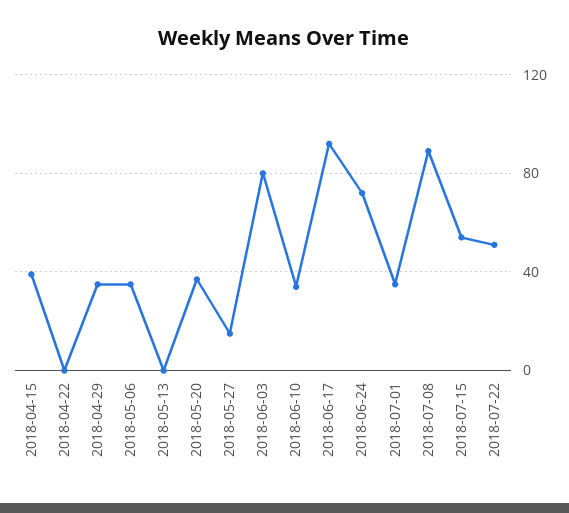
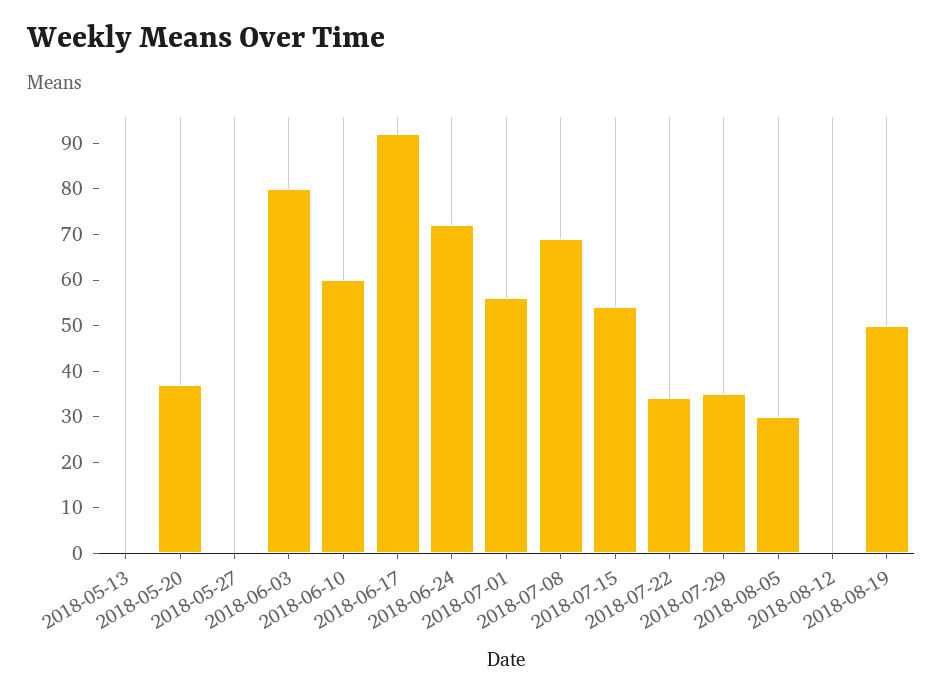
2018-04-15: 40 -> none
2018-04-22: 0 -> none
2018-04-29: 35 -> none
2018-05-06: 35 -> none
2018-05-27: 15 -> 0
2018-06-10: 35 -> 60
2018-07-01: 35 -> 55
2018-07-08: 90 -> 70
2018-07-22: 50 -> 35
2018-07-29: none -> 35
2018-08-05: none -> 30
2018-08-12: none -> 0
2018-08-19: none -> 50

